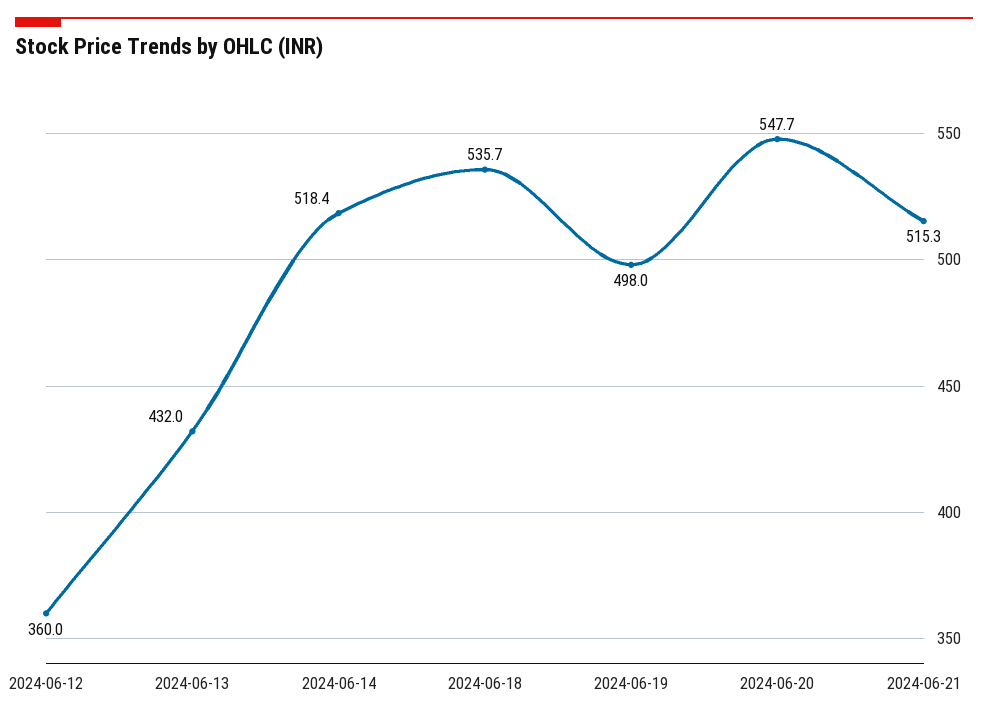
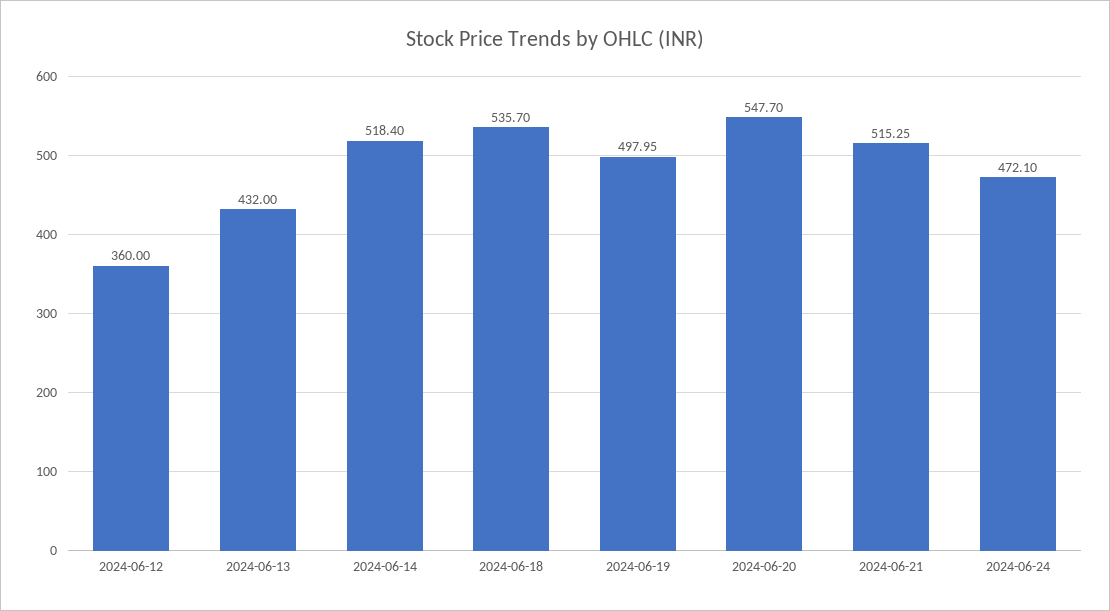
2024-06-24: none -> 472.1

